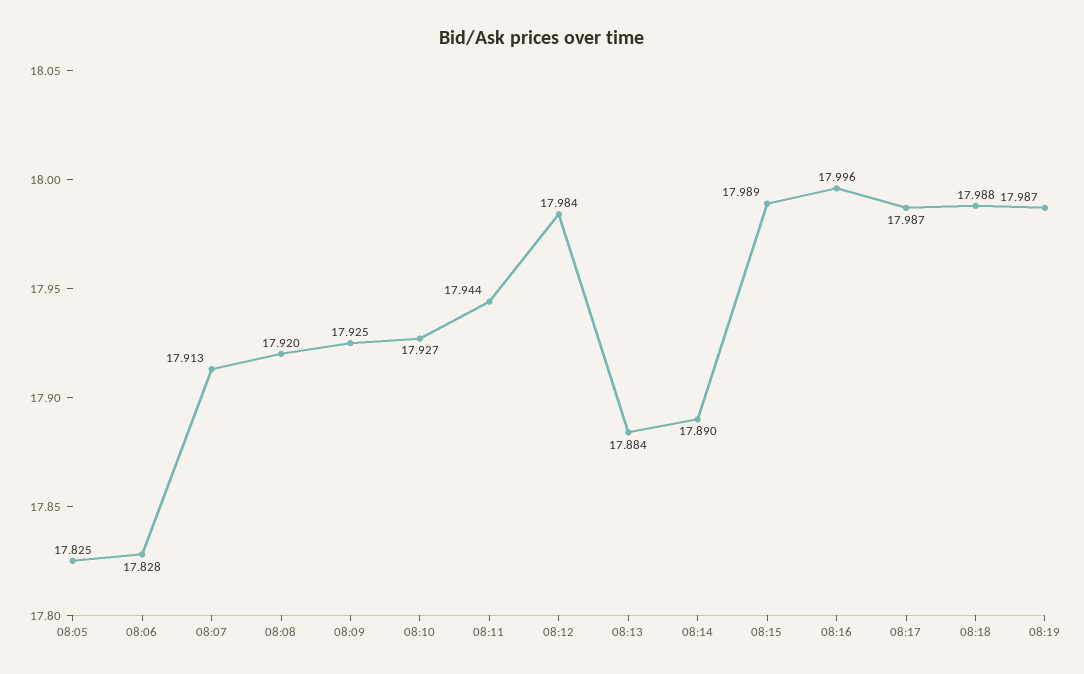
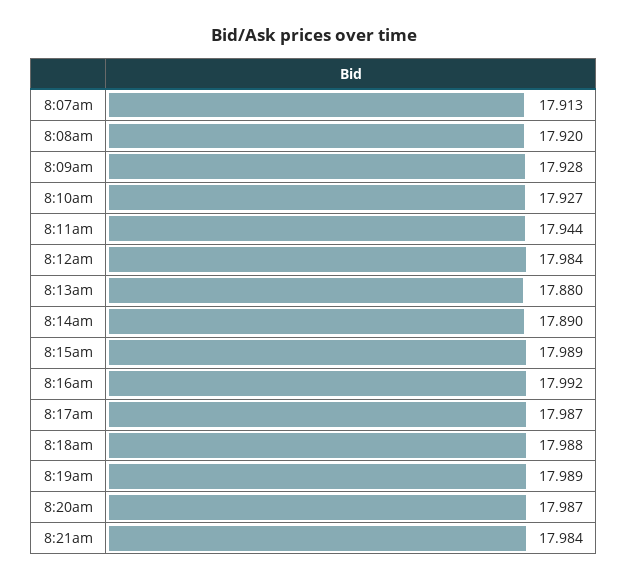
08:05: 17.825 -> none
08:06: 17.828 -> none
08:09: 17.925 -> 17.928
08:13: 17.884 -> 17.88
08:16: 17.996 -> 17.992
08:19: 17.987 -> 17.989
8:20am: none -> 17.987
8:21am: none -> 17.984

